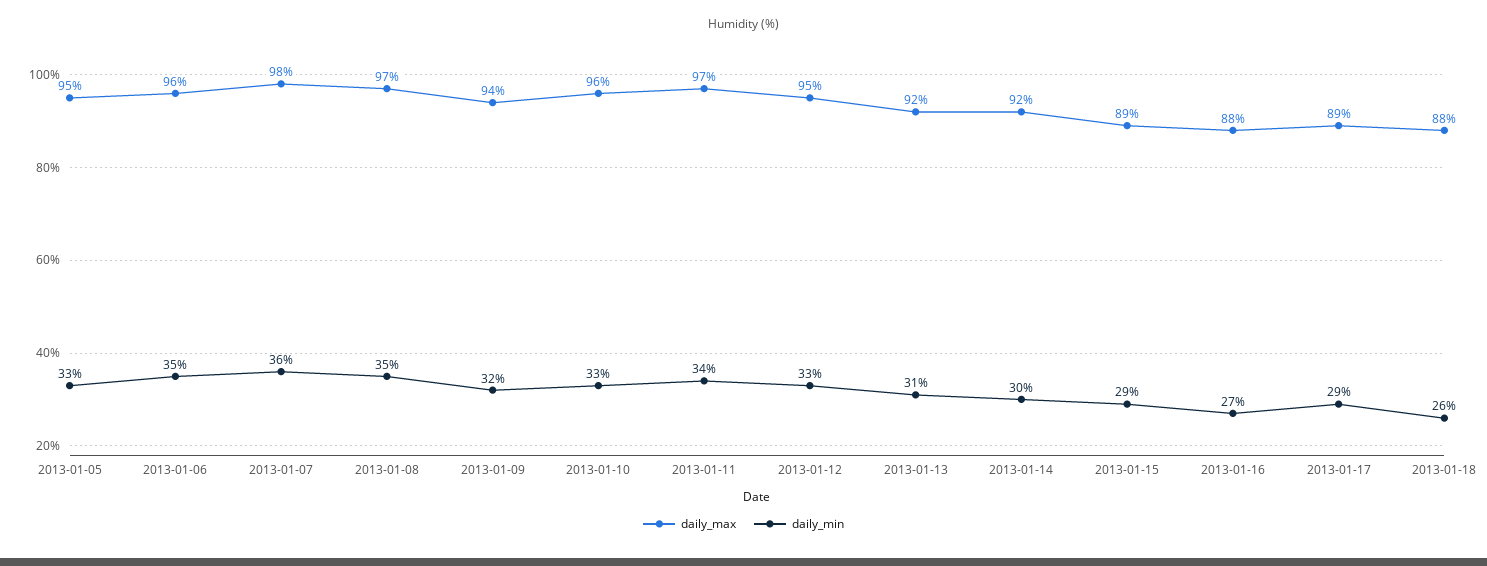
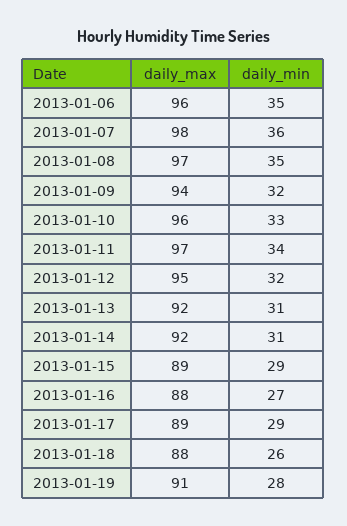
daily_max, 2013-01-05: 95 -> none
daily_min, 2013-01-05: 33 -> none
daily_min, 2013-01-12: 33 -> 32
daily_min, 2013-01-14: 30 -> 31
daily_max, 2013-01-19: none -> 91
daily_min, 2013-01-19: none -> 28

